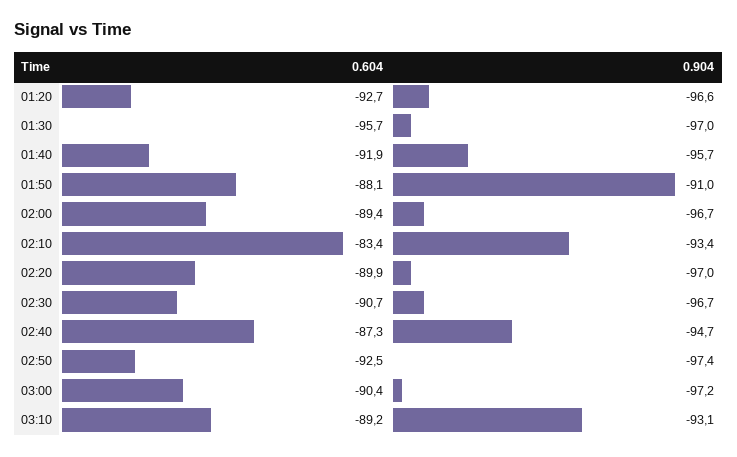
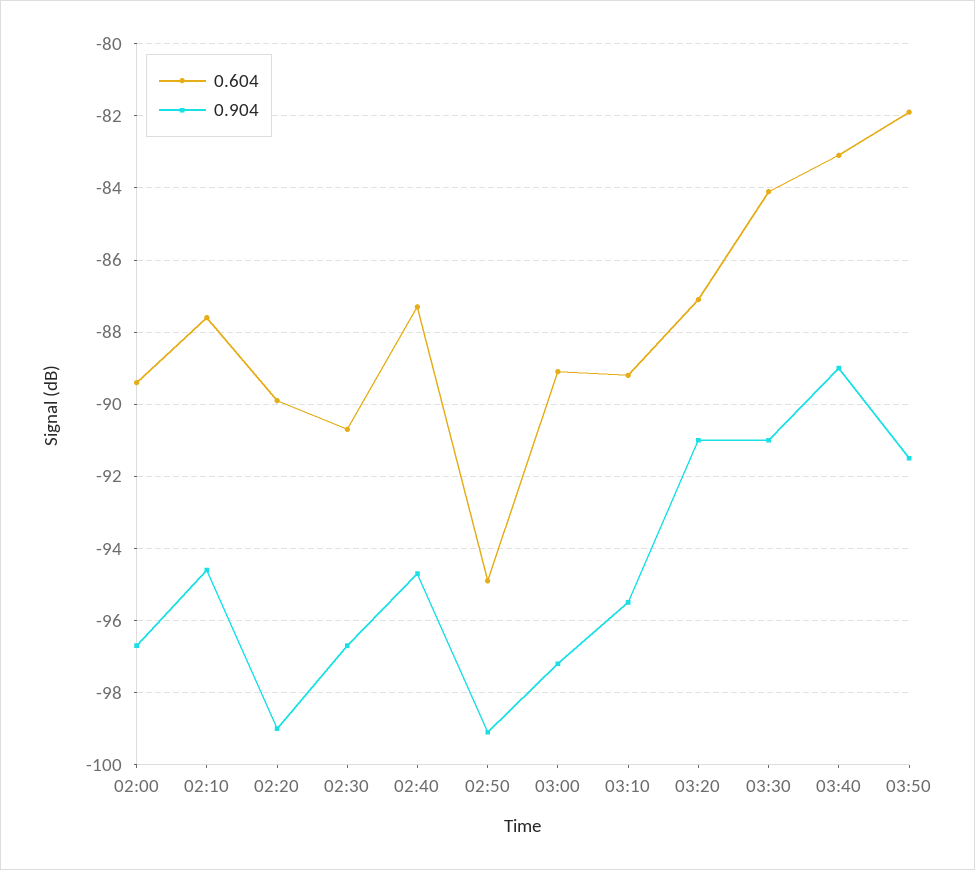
0.604, 01:20: -92.7 -> none
0.904, 01:20: -96.6 -> none
0.604, 01:30: -95.7 -> none
0.904, 01:30: -97 -> none
0.604, 01:40: -91.9 -> none
0.904, 01:40: -95.7 -> none
0.604, 01:50: -88.1 -> none
0.904, 01:50: -91 -> none
0.604, 02:10: -83.4 -> -87.5
0.904, 02:10: -93.4 -> -94.5
0.904, 02:20: -97 -> -99
0.604, 02:50: -92.5 -> -95
0.904, 02:50: -97.4 -> -99
0.604, 03:00: -90.4 -> -89
0.904, 03:10: -93.1 -> -95.5
0.604, 03:20: none -> -87
0.904, 03:20: none -> -91
0.604, 03:30: none -> -84
0.904, 03:30: none -> -91
0.604, 03:40: none -> -83
0.904, 03:40: none -> -89
0.604, 03:50: none -> -82
0.904, 03:50: none -> -91.5

